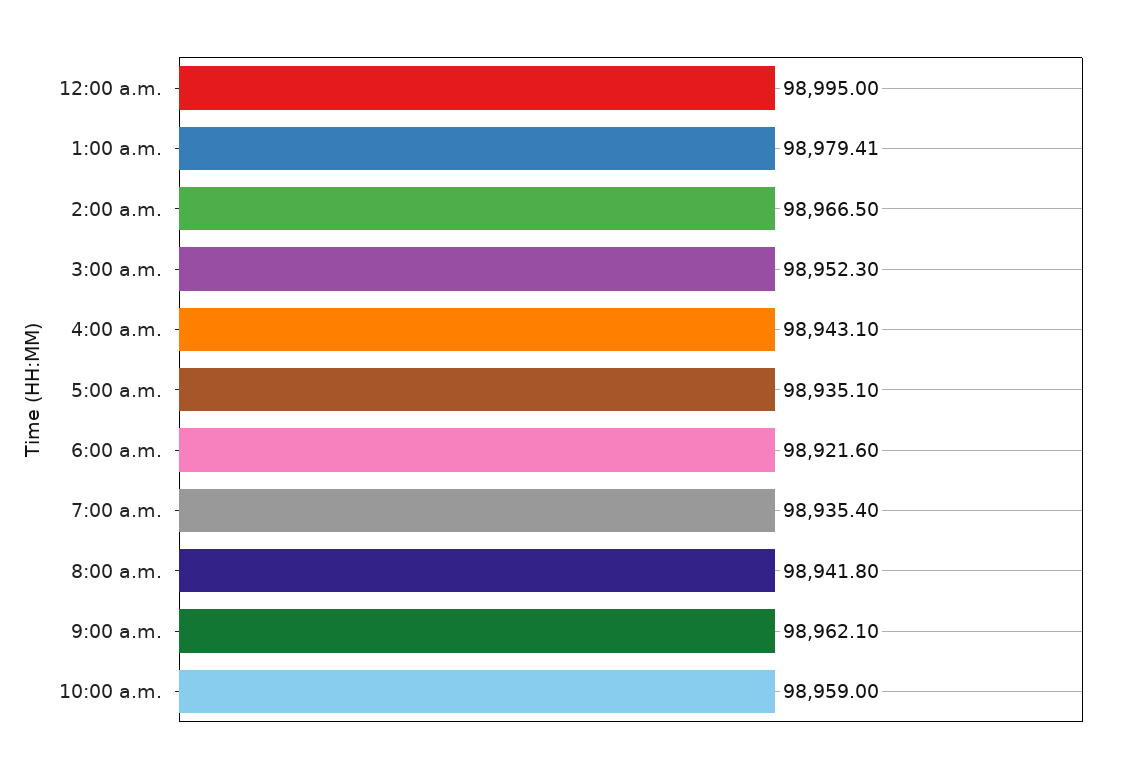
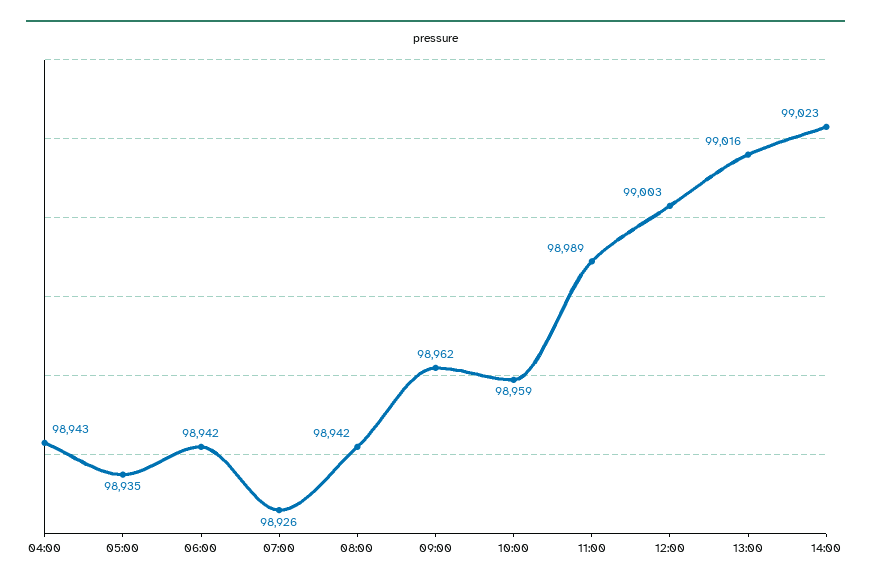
12:00 a.m.: 98995 -> none
1:00 a.m.: 98979.41 -> none
2:00 a.m.: 98966.5 -> none
3:00 a.m.: 98952.3 -> none
6:00 a.m.: 98921.6 -> 98942
7:00 a.m.: 98935.4 -> 98926
11:00: none -> 98989
12:00: none -> 99003
13:00: none -> 99016
14:00: none -> 99023

